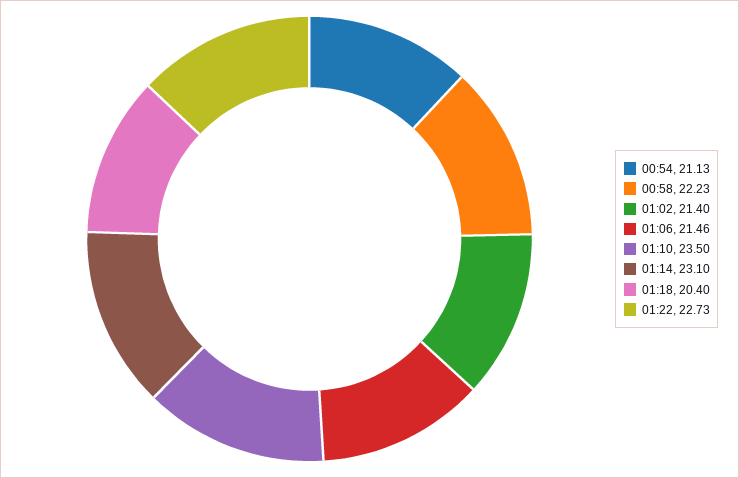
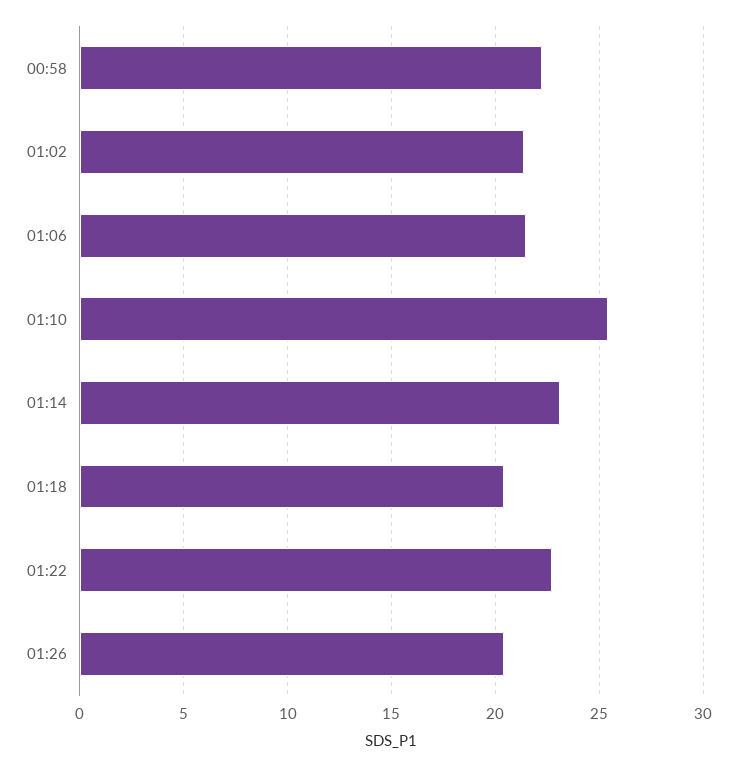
00:54: 21.13 -> none
01:10: 23.5 -> 25.5
01:26: none -> 20.5

